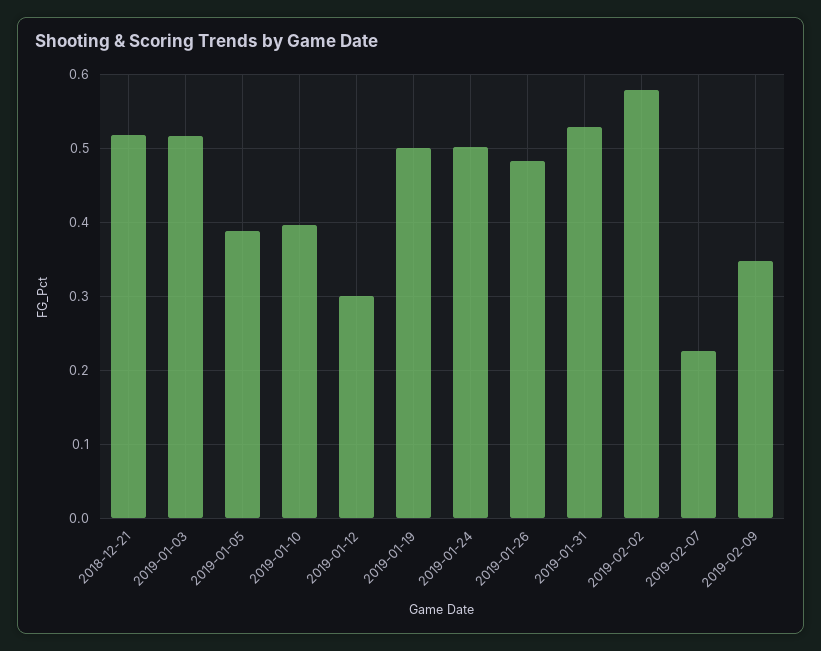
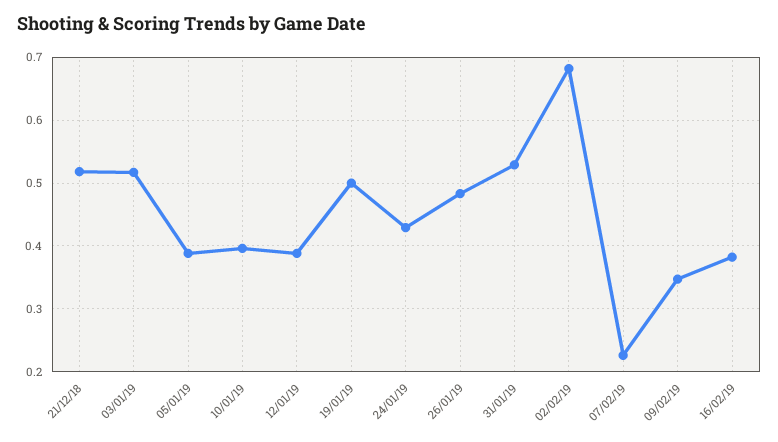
2019-01-12: 0.3 -> 0.39
2019-01-24: 0.5 -> 0.43
2019-02-02: 0.58 -> 0.68
16/02/19: none -> 0.38

